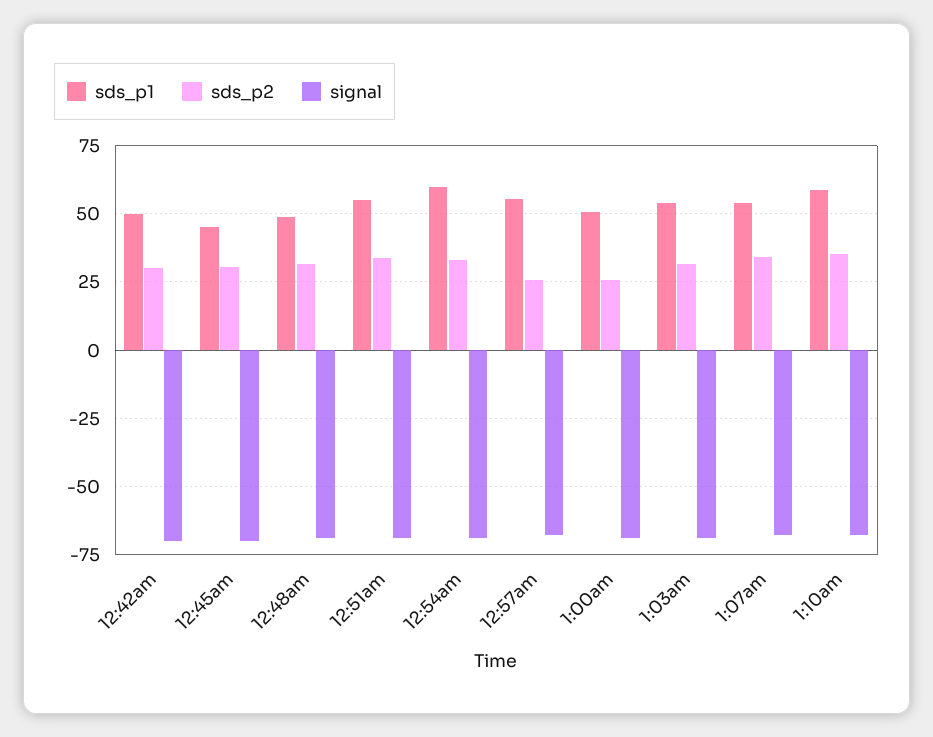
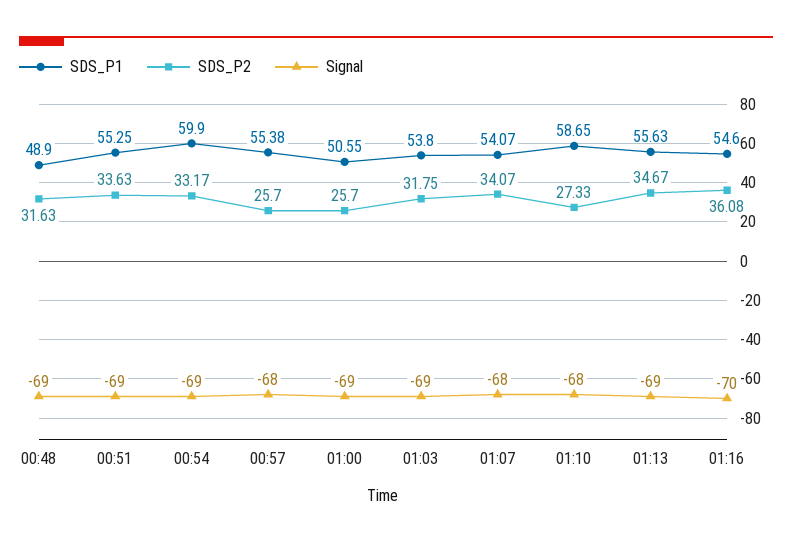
sds_p1, 12:42am: 50 -> none
sds_p2, 12:42am: 30 -> none
signal, 12:42am: -70 -> none
sds_p1, 12:45am: 45 -> none
sds_p2, 12:45am: 30 -> none
signal, 12:45am: -70 -> none
sds_p2, 1:10am: 35 -> 27.33
sds_p1, 01:13: none -> 55.63
sds_p2, 01:13: none -> 34.67
signal, 01:13: none -> -69
sds_p1, 01:16: none -> 54.6
sds_p2, 01:16: none -> 36.08
signal, 01:16: none -> -70

